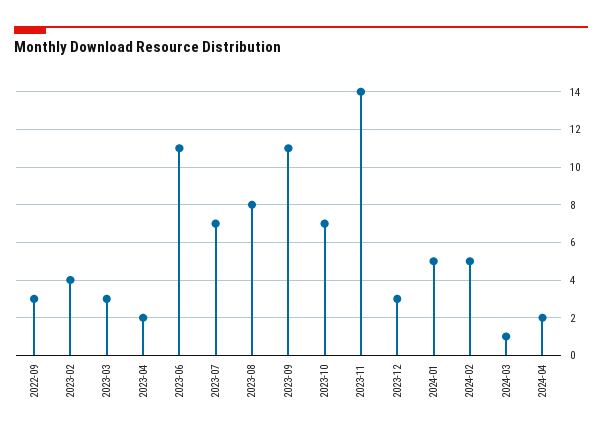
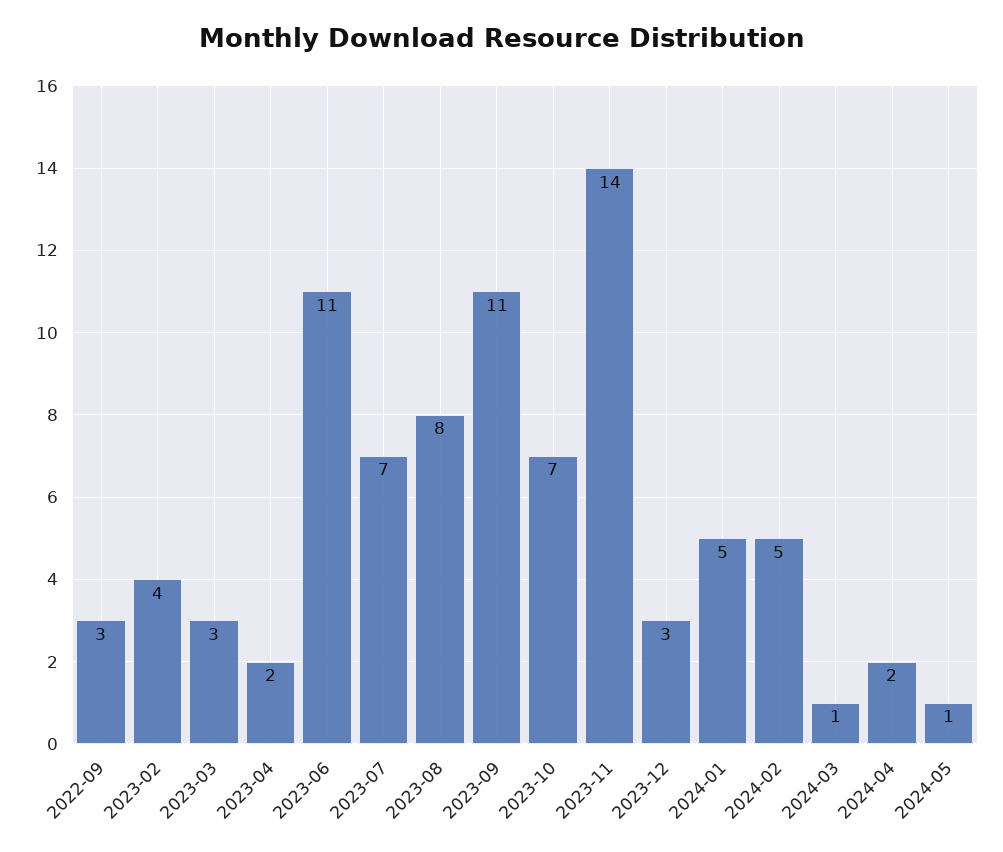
2024-05: none -> 1

